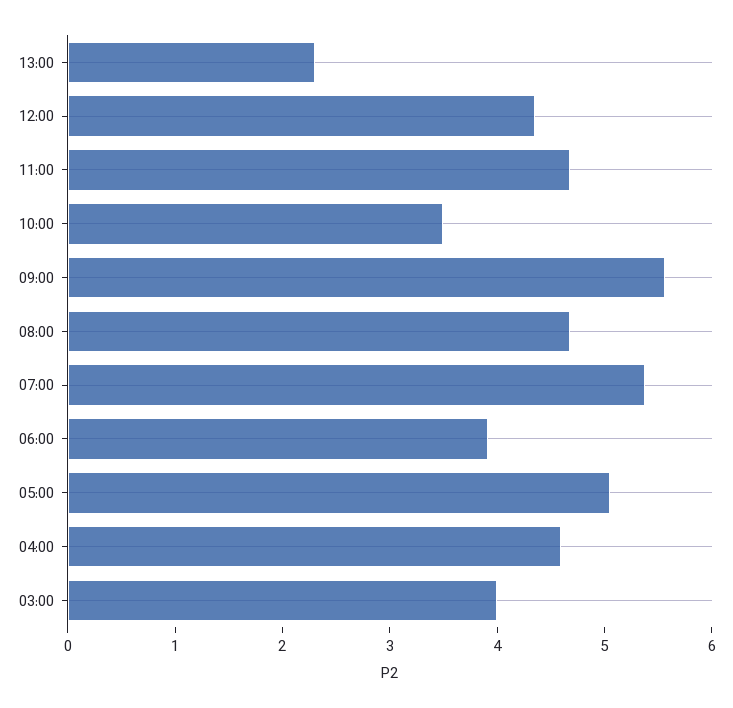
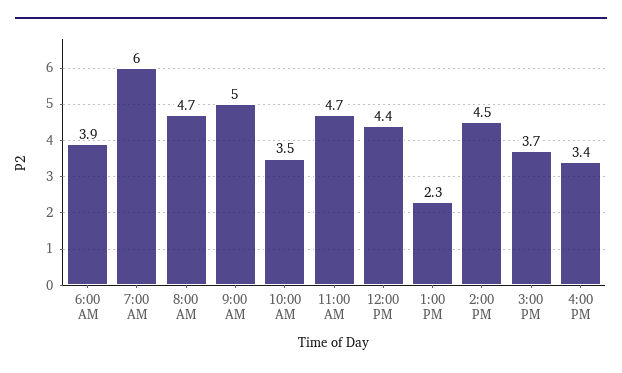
09:00: 5.6 -> 5
07:00: 5.4 -> 6
05:00: 5 -> none
04:00: 4.6 -> none
03:00: 4 -> none
2:00 PM: none -> 4.5
3:00 PM: none -> 3.7
4:00 PM: none -> 3.4

